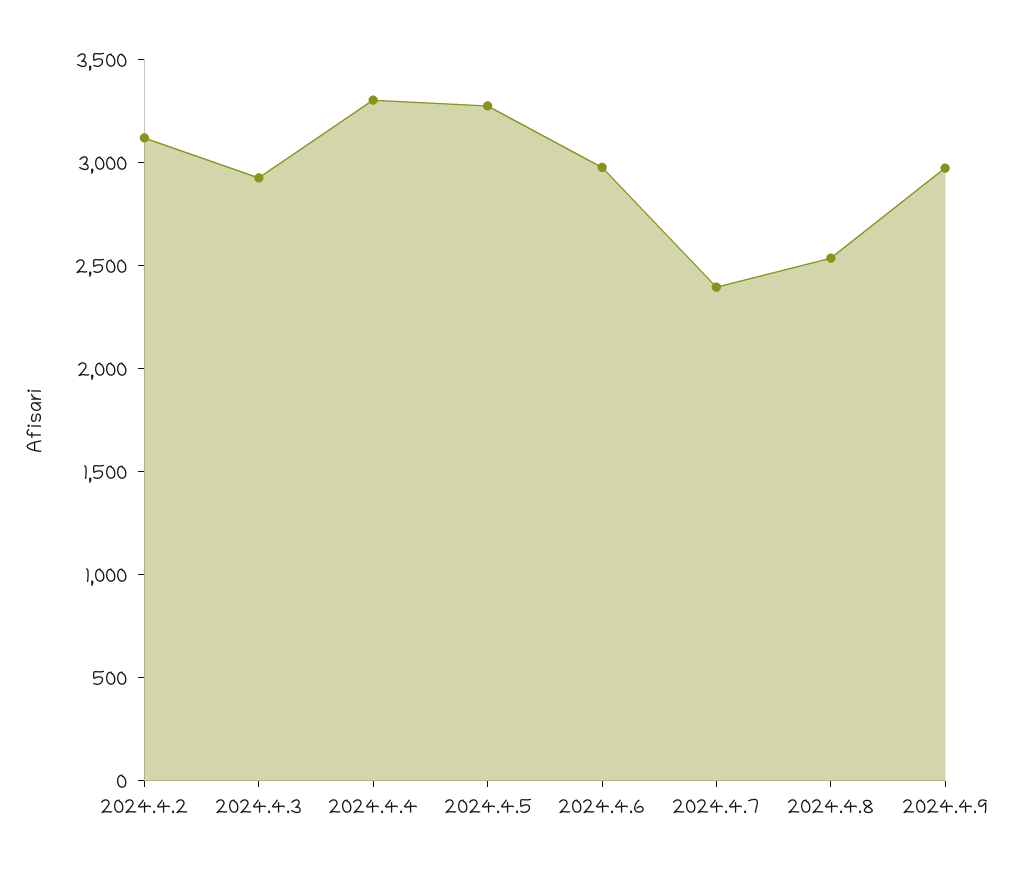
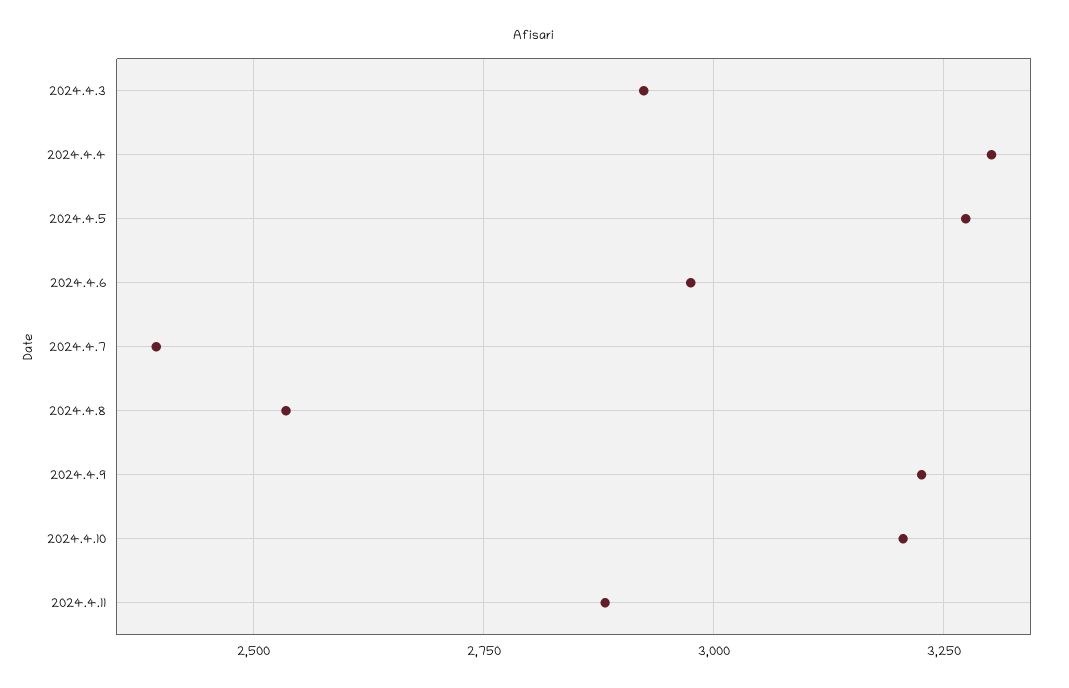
2024.4.2: 3100 -> none
2024.4.9: 3000 -> 3225
2024.4.10: none -> 3200
2024.4.11: none -> 2875

